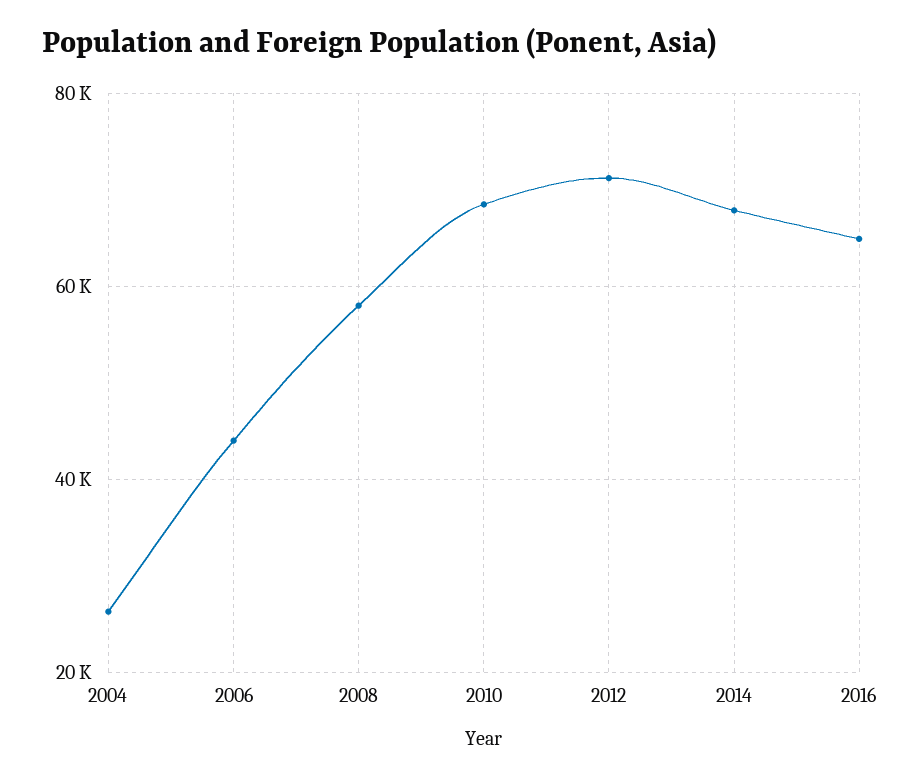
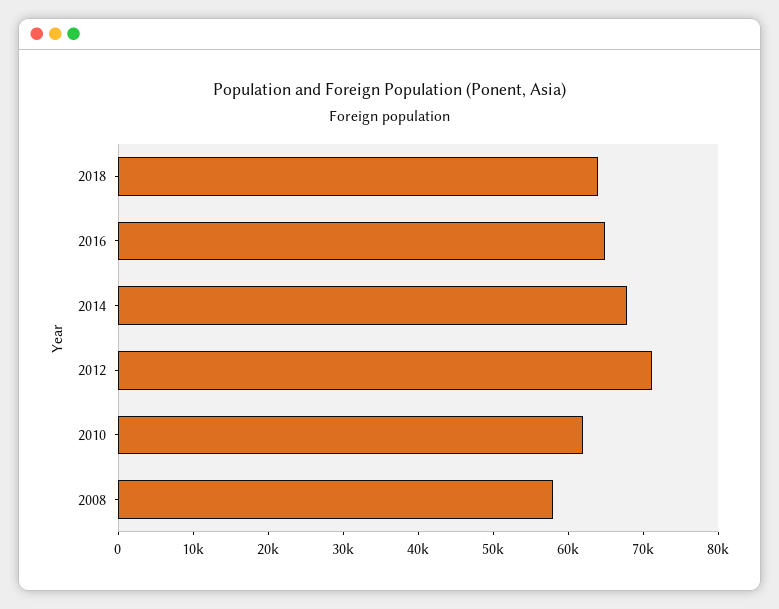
2004: 26000 -> none
2006: 44000 -> none
2010: 68000 -> 62000
2018: none -> 64000

